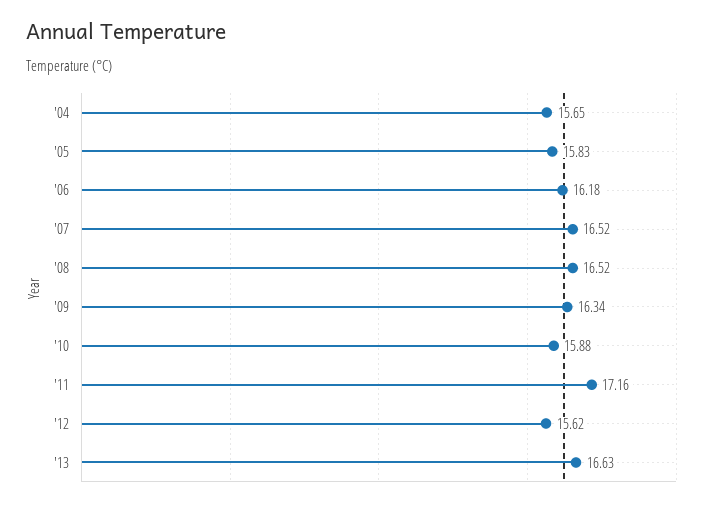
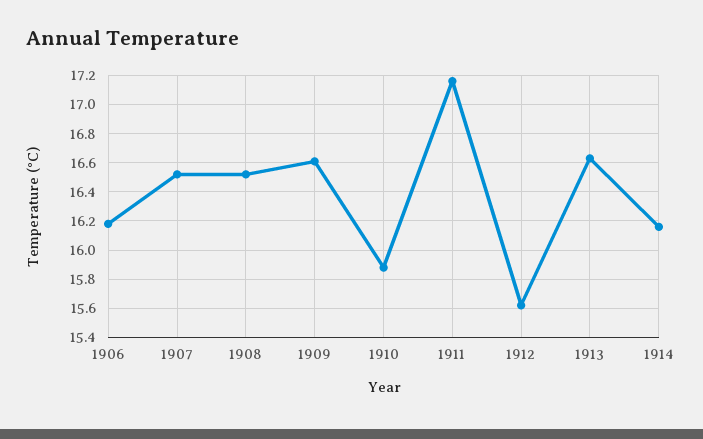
'04: 15.65 -> none
'05: 15.83 -> none
'09: 16.34 -> 16.6
1914: none -> 16.15

